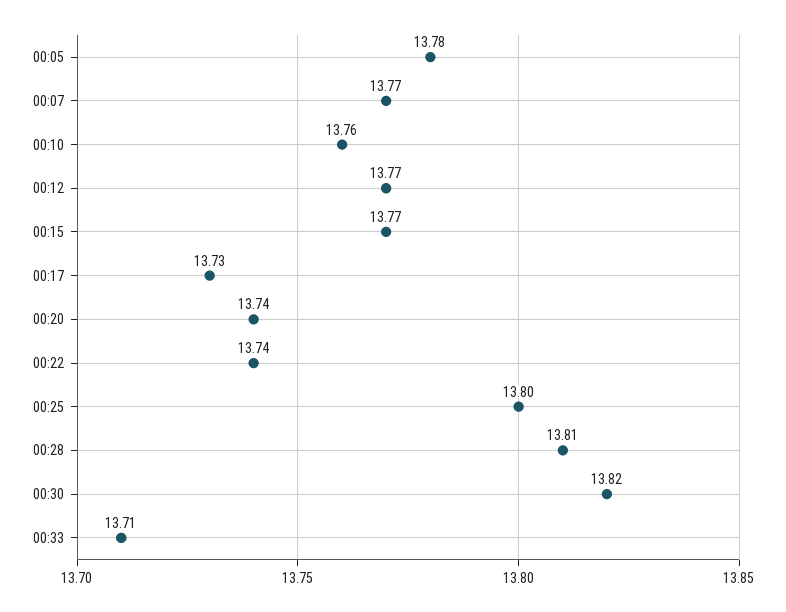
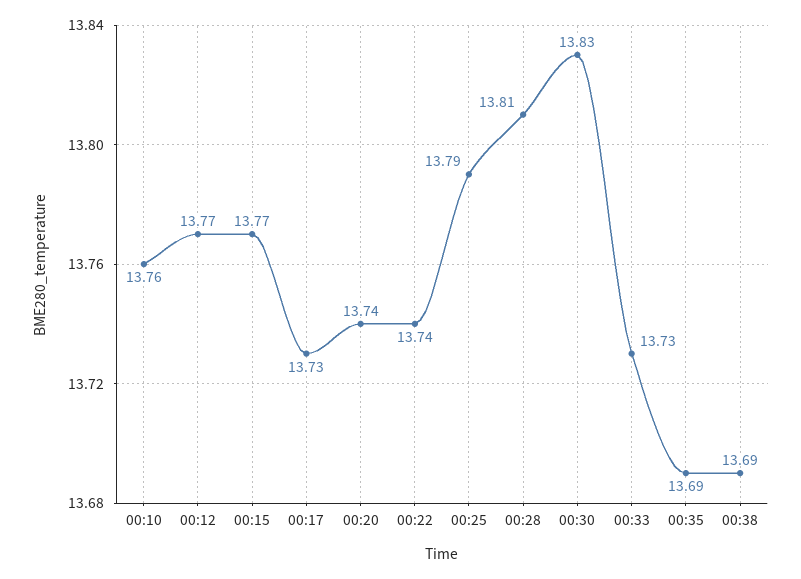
00:05: 13.78 -> none
00:07: 13.77 -> none
00:25: 13.8 -> 13.79
00:30: 13.82 -> 13.83
00:33: 13.71 -> 13.73
00:35: none -> 13.69
00:38: none -> 13.69

